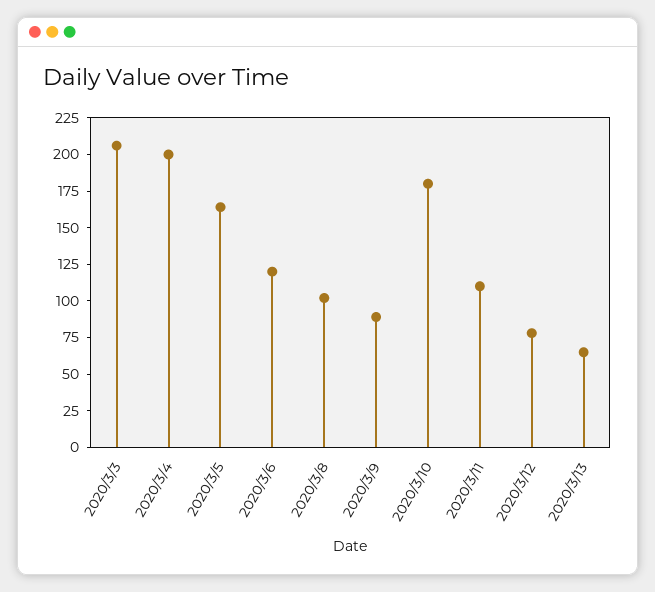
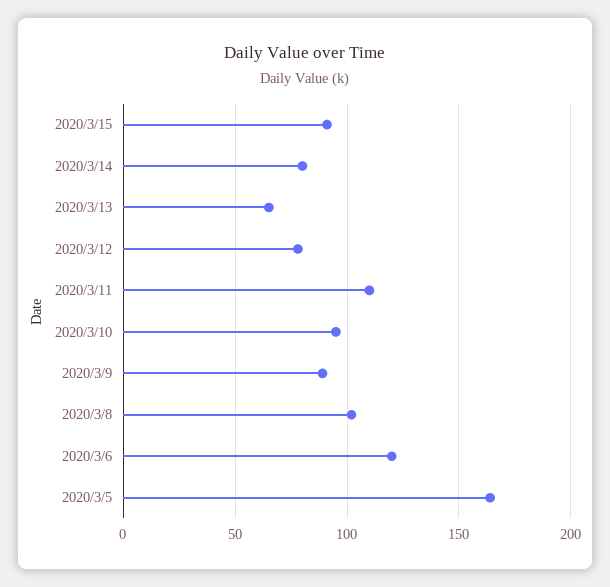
2020/3/3: 200 -> none
2020/3/4: 200 -> none
2020/3/10: 175 -> 95
2020/3/15: none -> 90
2020/3/14: none -> 80

